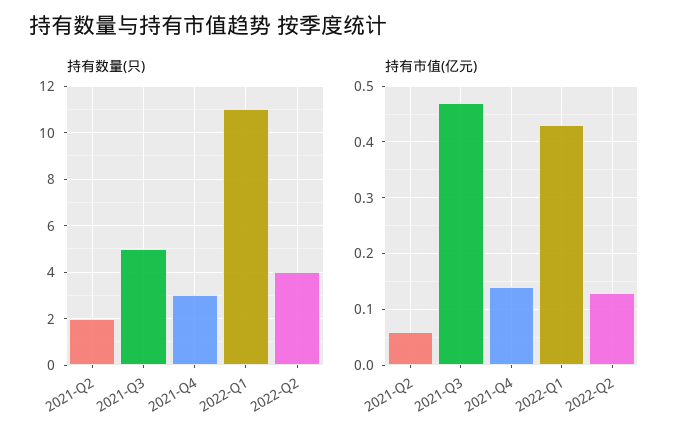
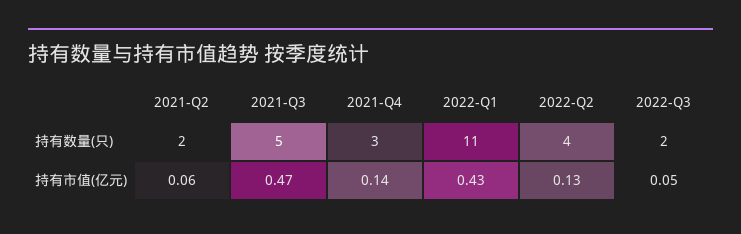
持有数量(只), 2022-Q3: none -> 2
持有市值(亿元), 2022-Q3: none -> 0.05

